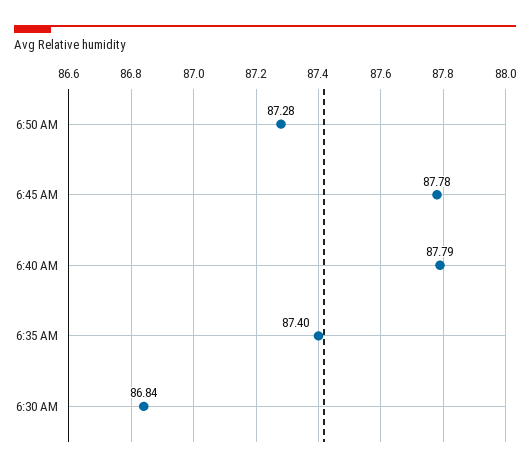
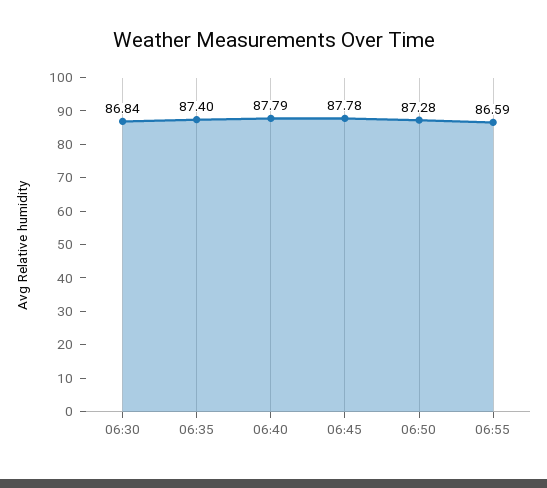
06:55: none -> 86.59

